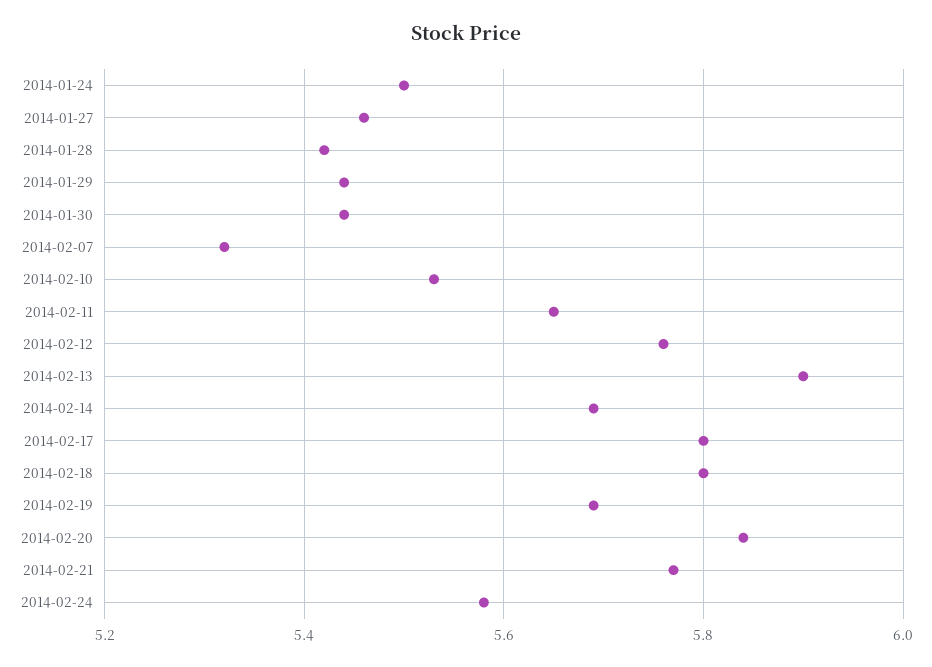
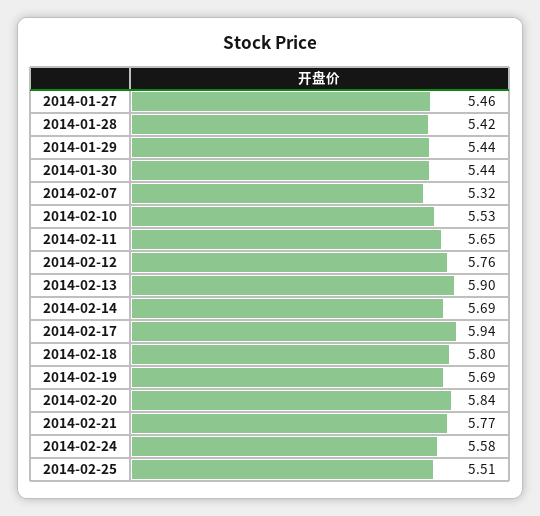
2014-01-24: 5.5 -> none
2014-02-17: 5.8 -> 5.94
2014-02-25: none -> 5.51

